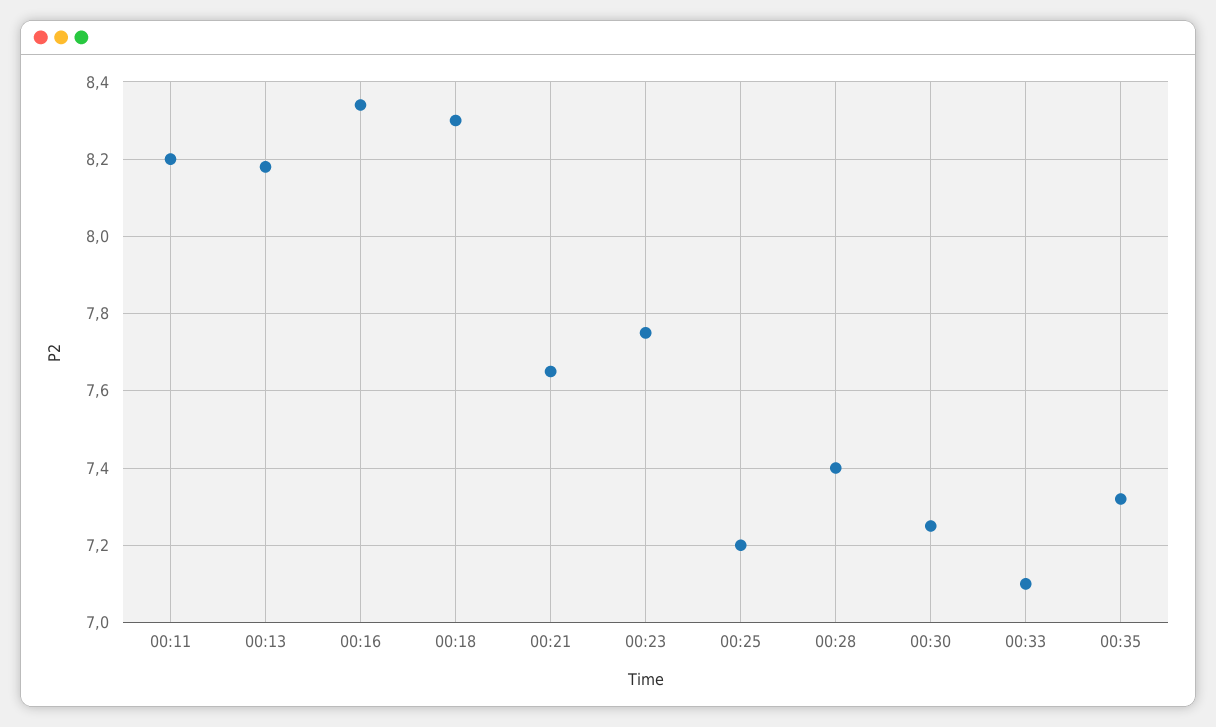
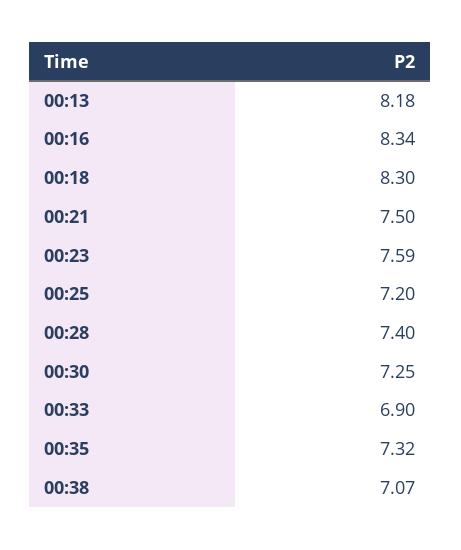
00:11: 8.2 -> none
00:21: 7.65 -> 7.5
00:23: 7.75 -> 7.59
00:33: 7.1 -> 6.9
00:38: none -> 7.07

